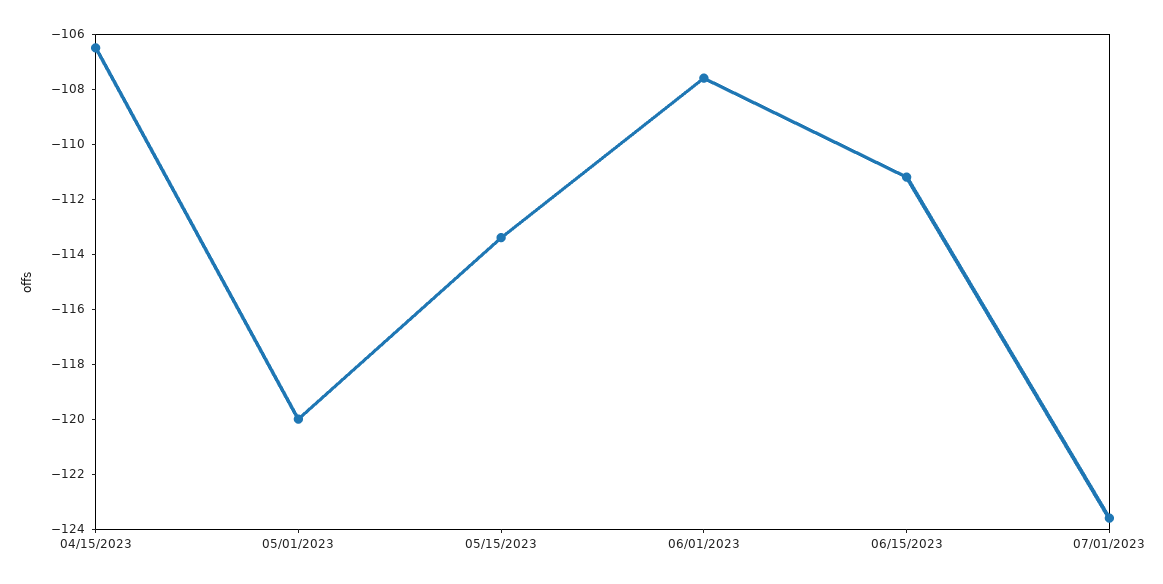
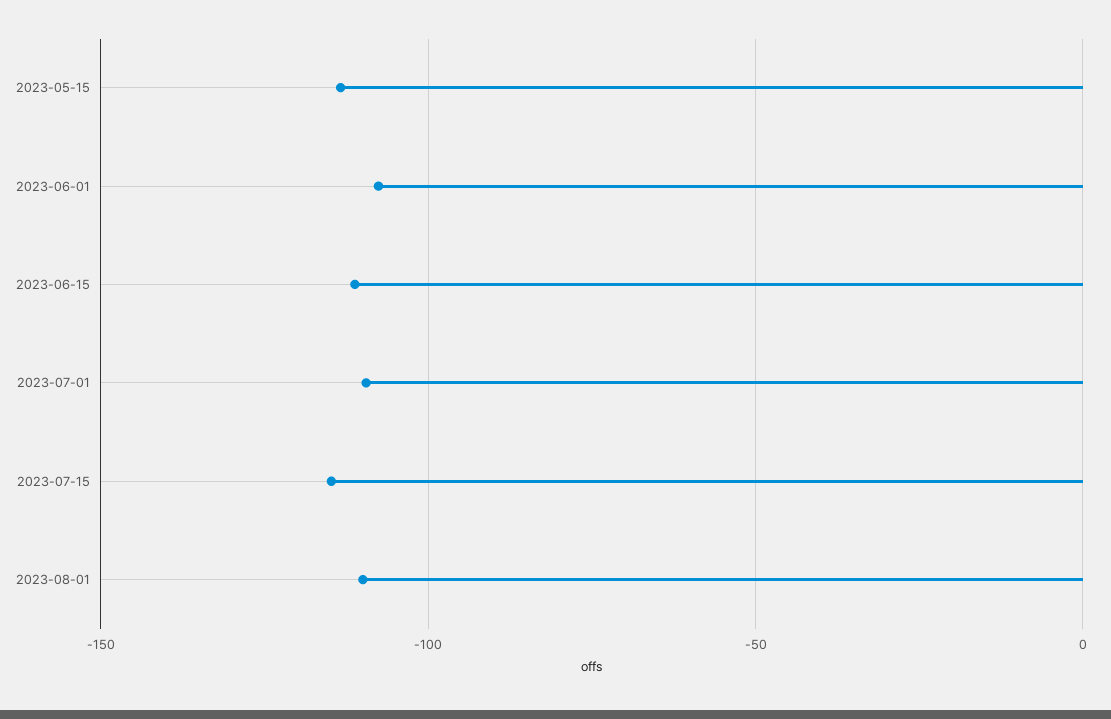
04/15/2023: -106.5 -> none
05/01/2023: -120 -> none
07/01/2023: -123.5 -> -110
2023-07-15: none -> -115
2023-08-01: none -> -110

